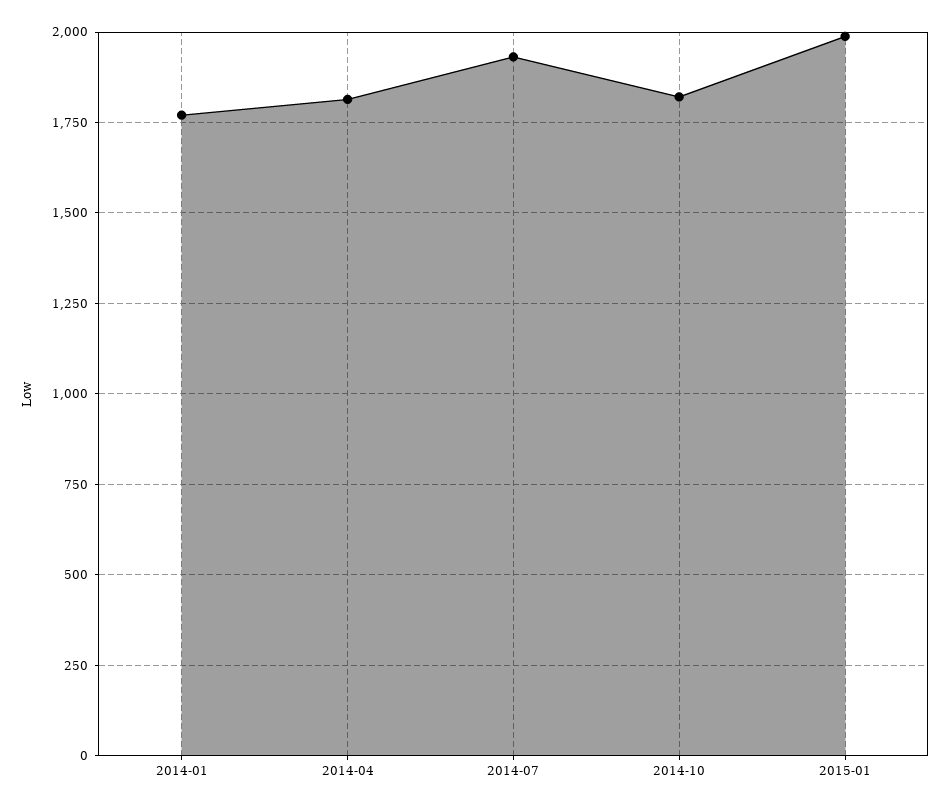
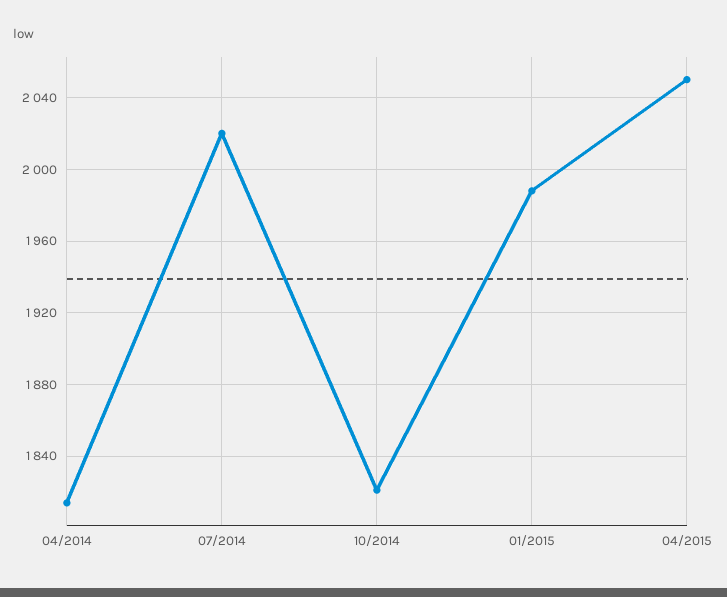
2014-01: 1775 -> none
2014-07: 1925 -> 2020
04/2015: none -> 2050

